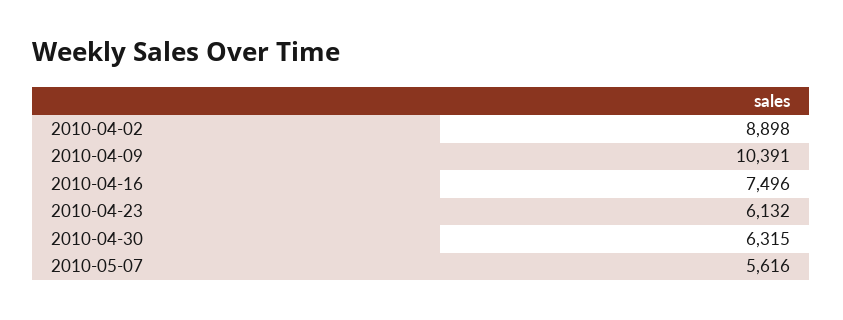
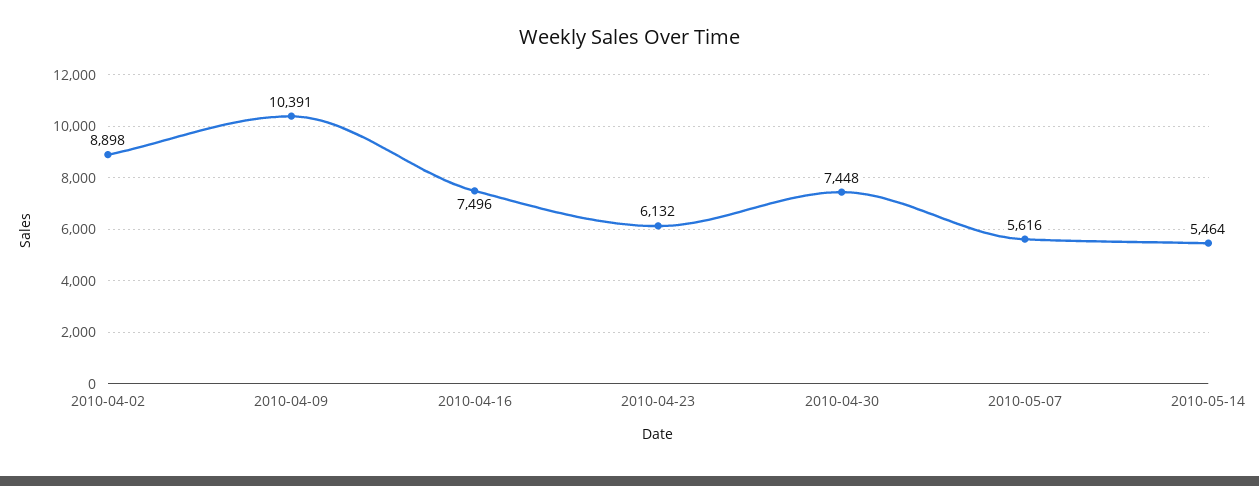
2010-04-30: 6315 -> 7448
2010-05-14: none -> 5464

